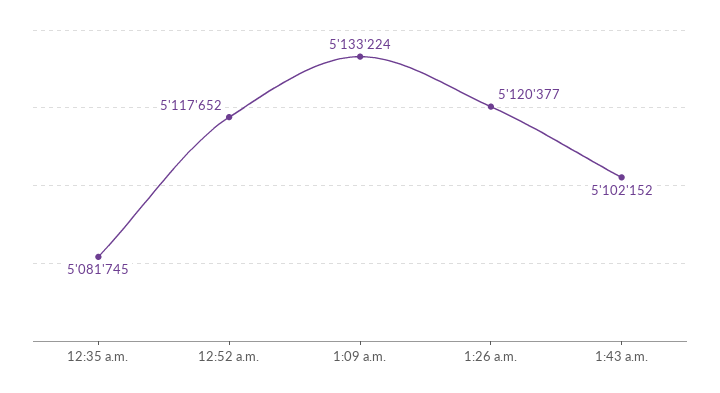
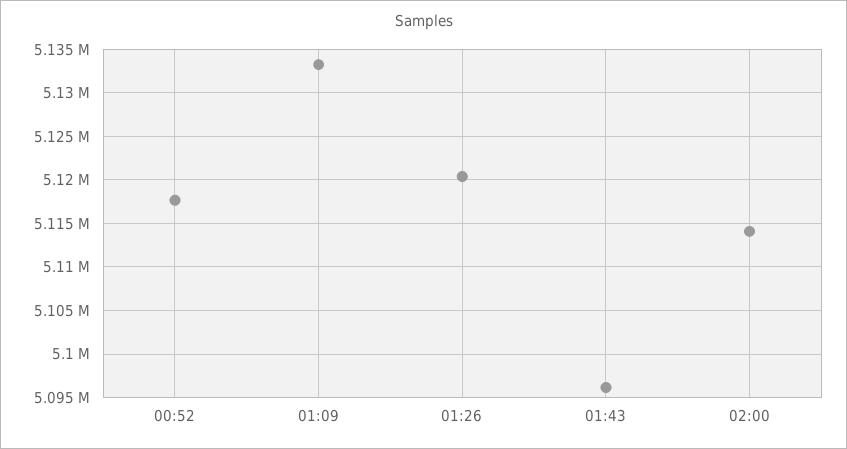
12:35 a.m.: 5081745 -> none
1:43 a.m.: 5102152 -> 5096000
02:00: none -> 5114000

